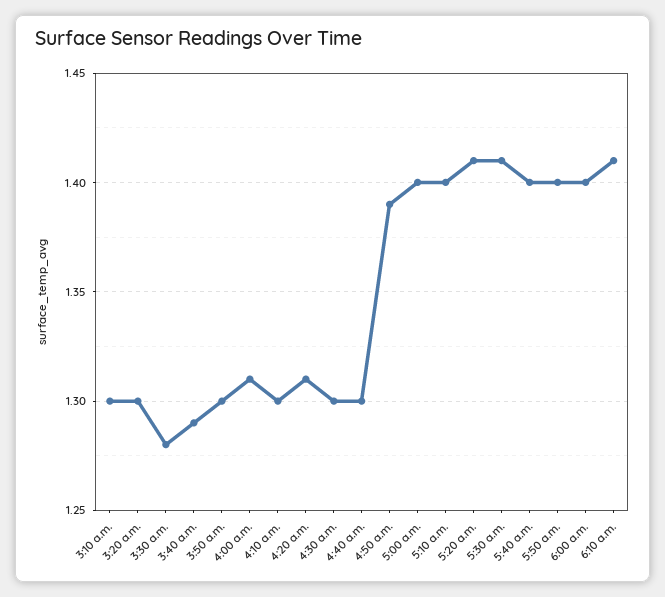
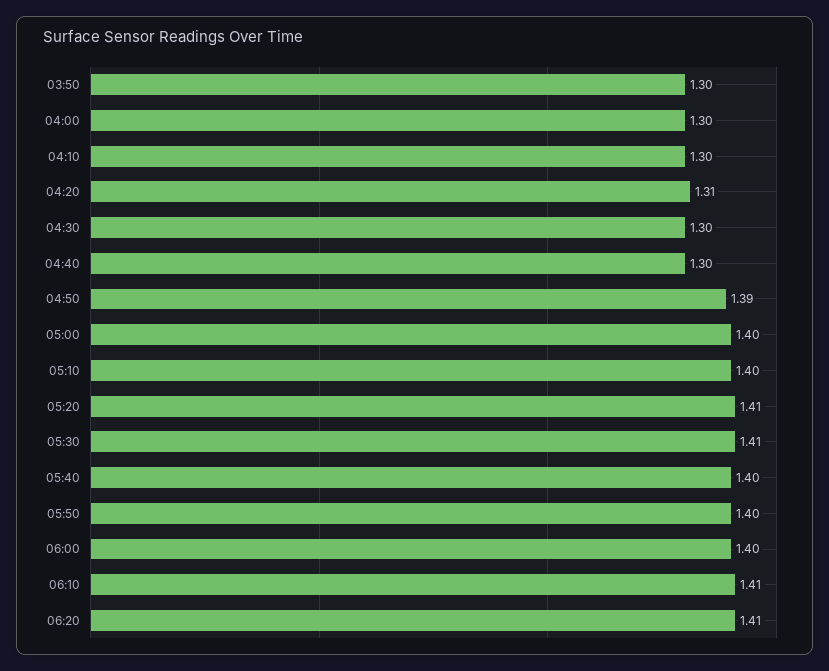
3:10 a.m.: 1.3 -> none
3:20 a.m.: 1.3 -> none
3:30 a.m.: 1.28 -> none
3:40 a.m.: 1.29 -> none
4:00 a.m.: 1.31 -> 1.3
06:20: none -> 1.41

